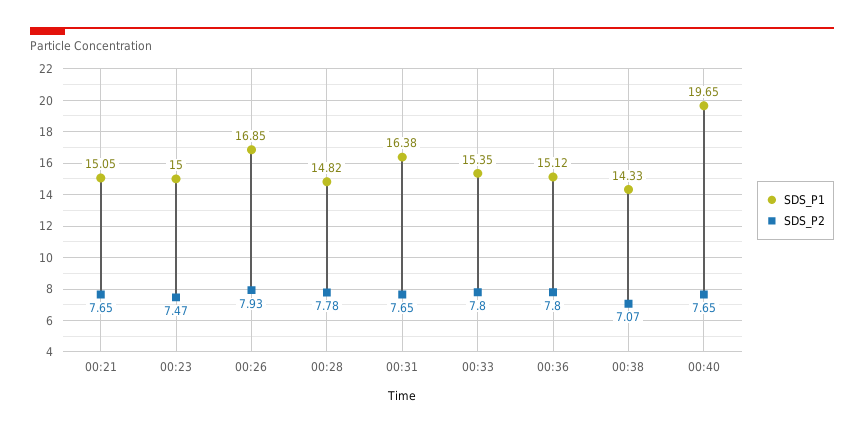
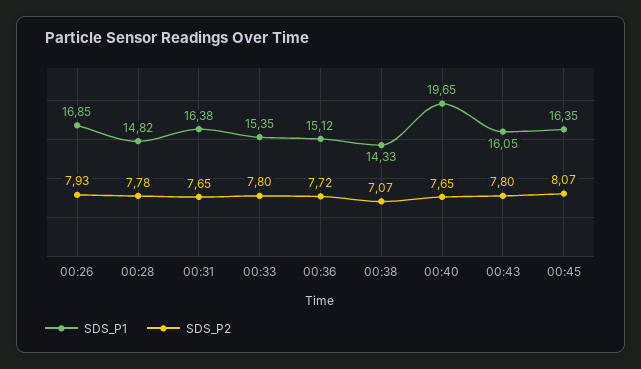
SDS_P1, 00:21: 15.05 -> none
SDS_P2, 00:21: 7.65 -> none
SDS_P1, 00:23: 15 -> none
SDS_P2, 00:23: 7.47 -> none
SDS_P2, 00:36: 7.8 -> 7.72
SDS_P1, 00:43: none -> 16.05
SDS_P2, 00:43: none -> 7.8
SDS_P1, 00:45: none -> 16.35
SDS_P2, 00:45: none -> 8.07

